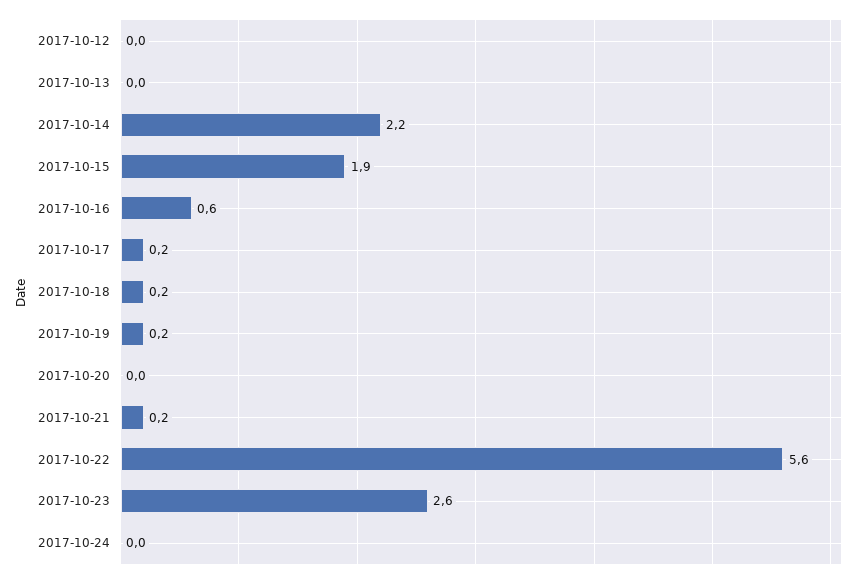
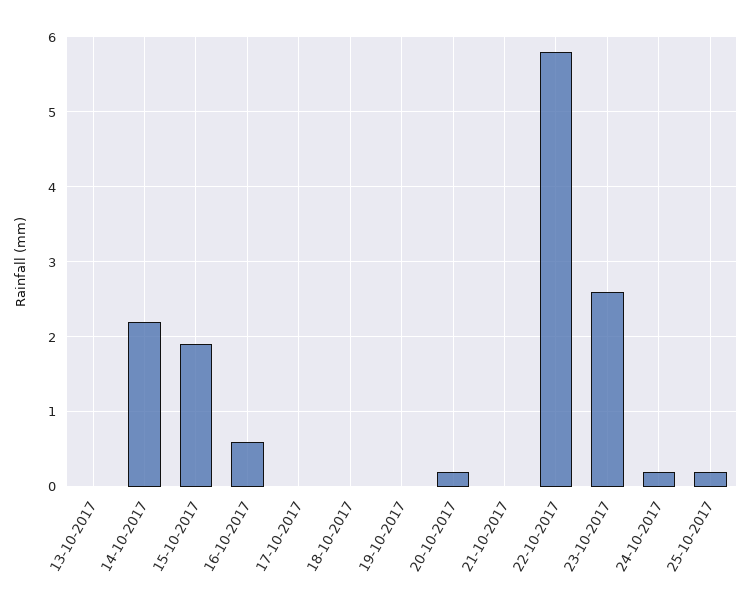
2017-10-12: 0 -> none
2017-10-17: 0.2 -> 0
2017-10-18: 0.2 -> 0
2017-10-19: 0.2 -> 0
2017-10-20: 0 -> 0.2
2017-10-21: 0.2 -> 0
2017-10-22: 5.6 -> 5.8
2017-10-24: 0 -> 0.2
25-10-2017: none -> 0.2

